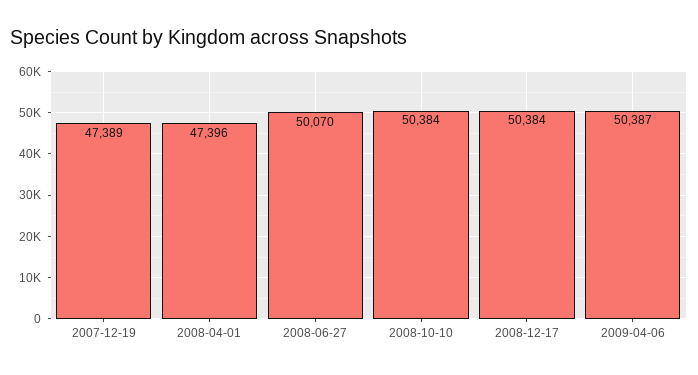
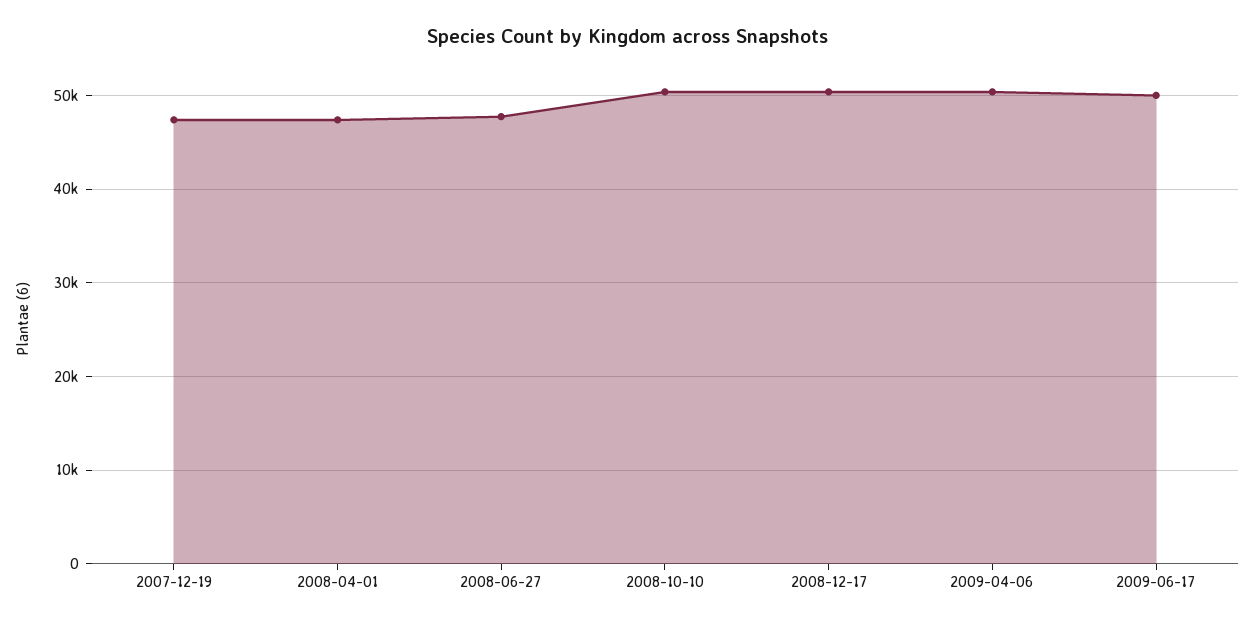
2008-06-27: 50070 -> 48000
2009-06-17: none -> 50000

